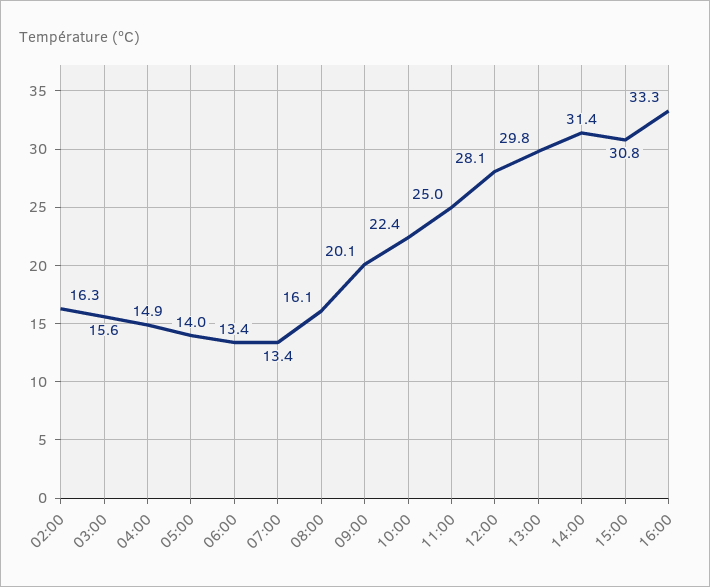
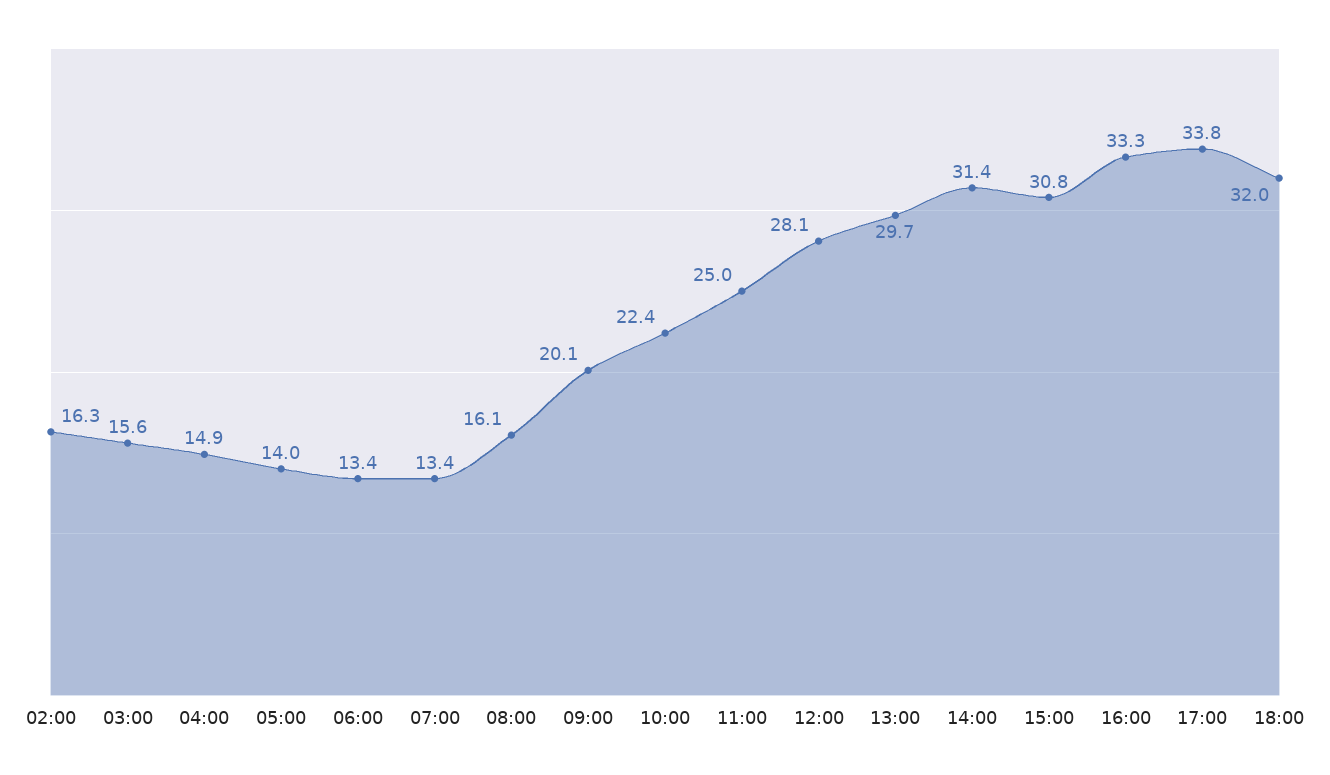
13:00: 29.8 -> 29.7
17:00: none -> 33.8
18:00: none -> 32

